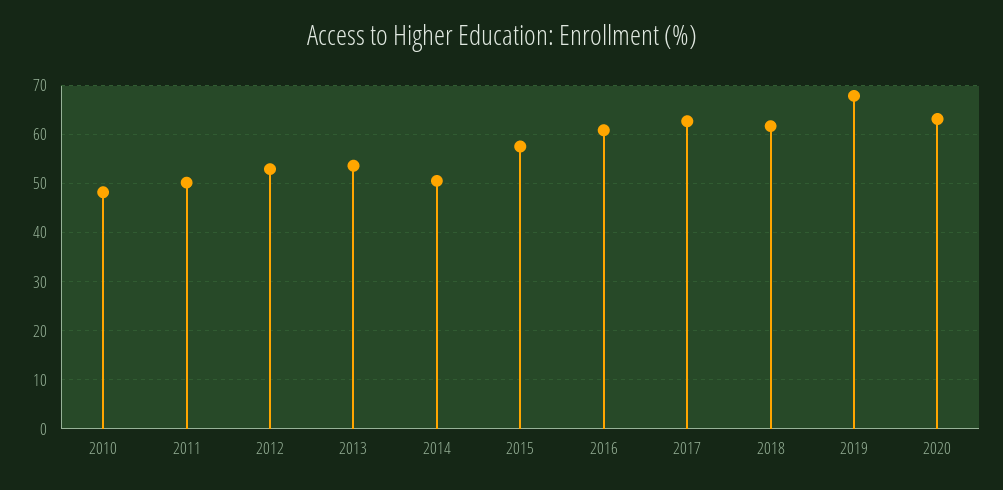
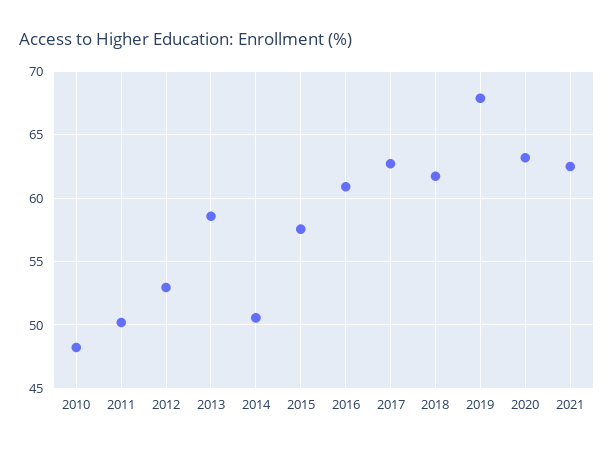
2013: 54 -> 58.5
2021: none -> 62.5

